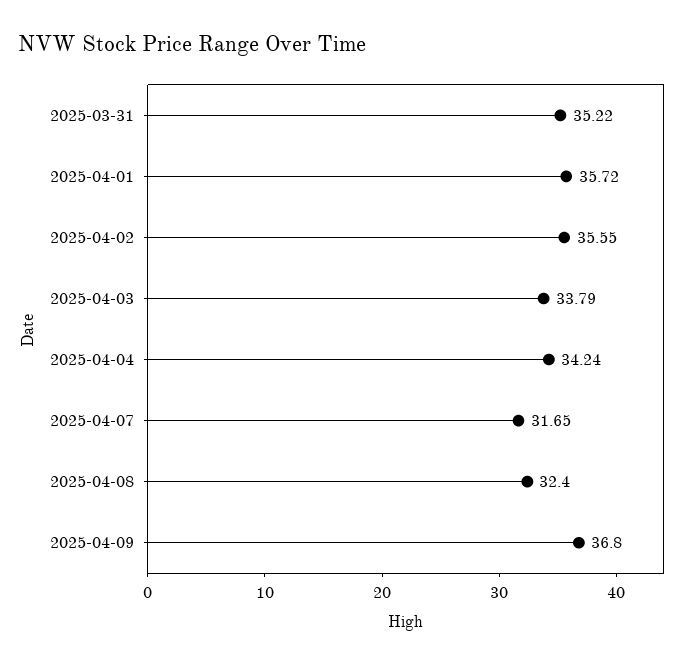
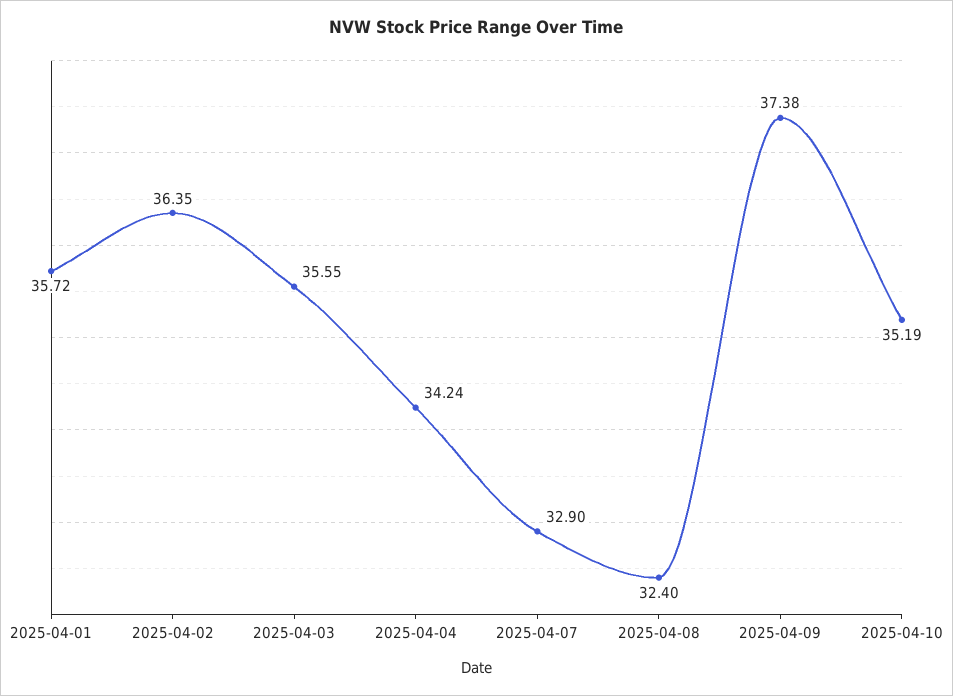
2025-03-31: 35.22 -> none
2025-04-02: 35.55 -> 36.35
2025-04-03: 33.79 -> 35.55
2025-04-07: 31.65 -> 32.9
2025-04-09: 36.8 -> 37.38
2025-04-10: none -> 35.19

